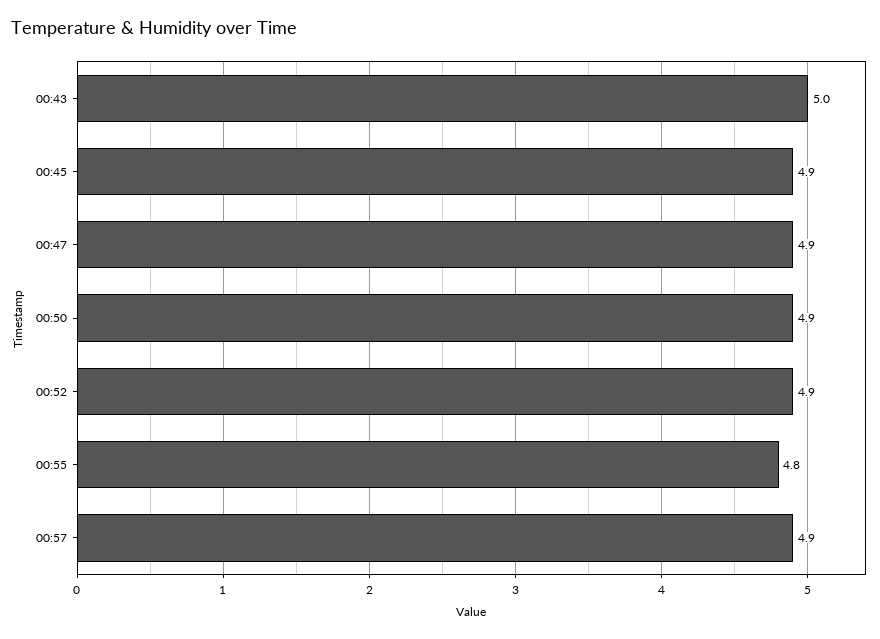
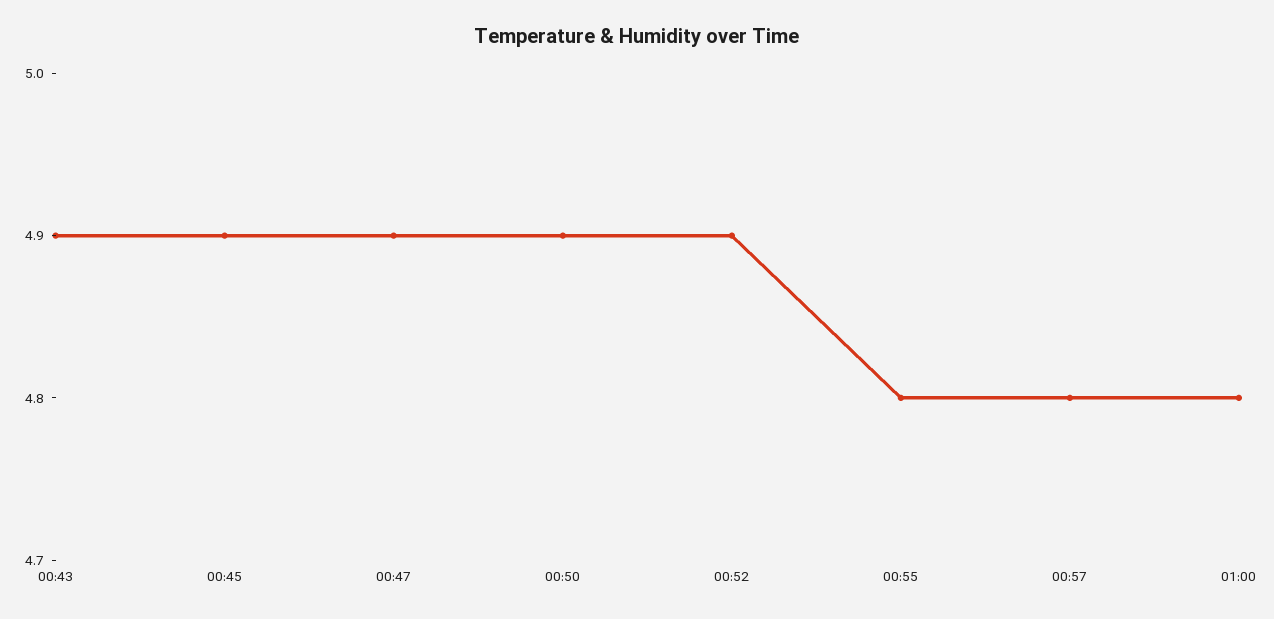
00:43: 5 -> 4.9
00:57: 4.9 -> 4.8
01:00: none -> 4.8

